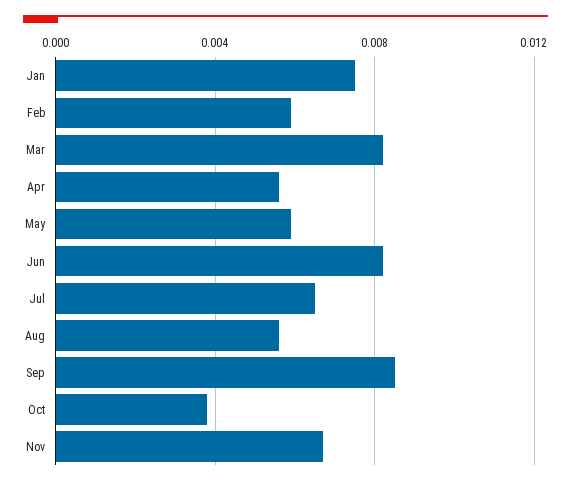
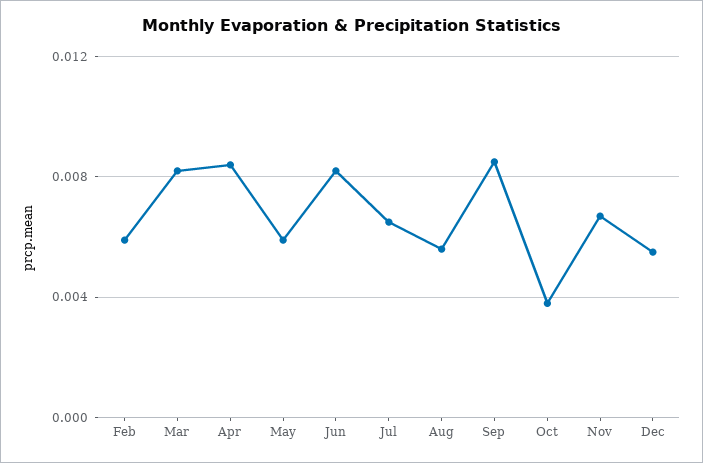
Jan: 0.0075 -> none
Apr: 0.0055 -> 0.0085
Dec: none -> 0.0055

